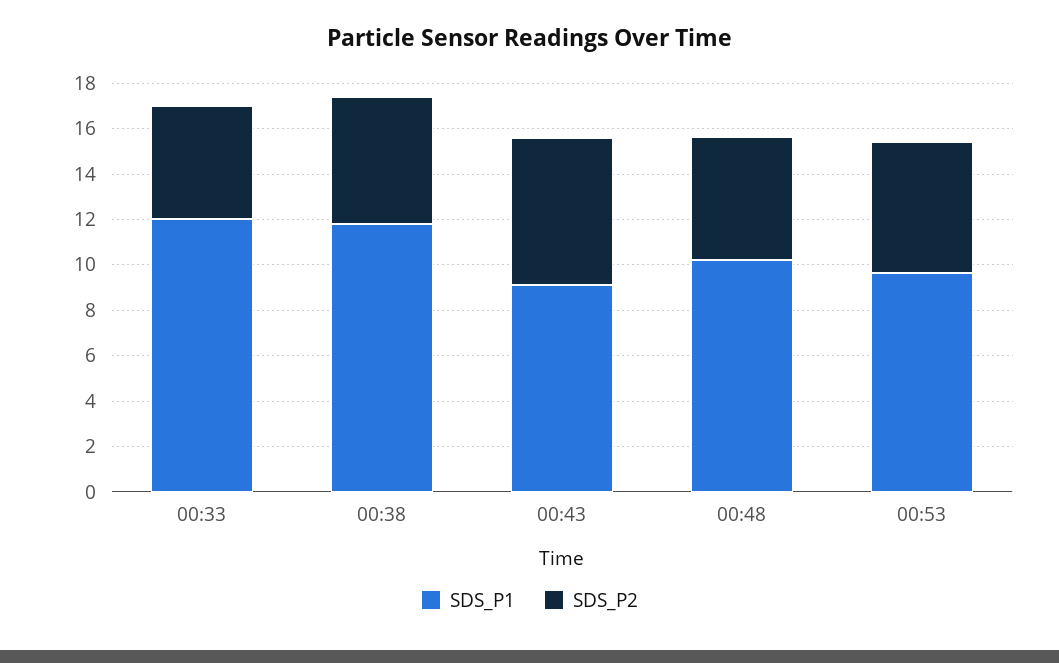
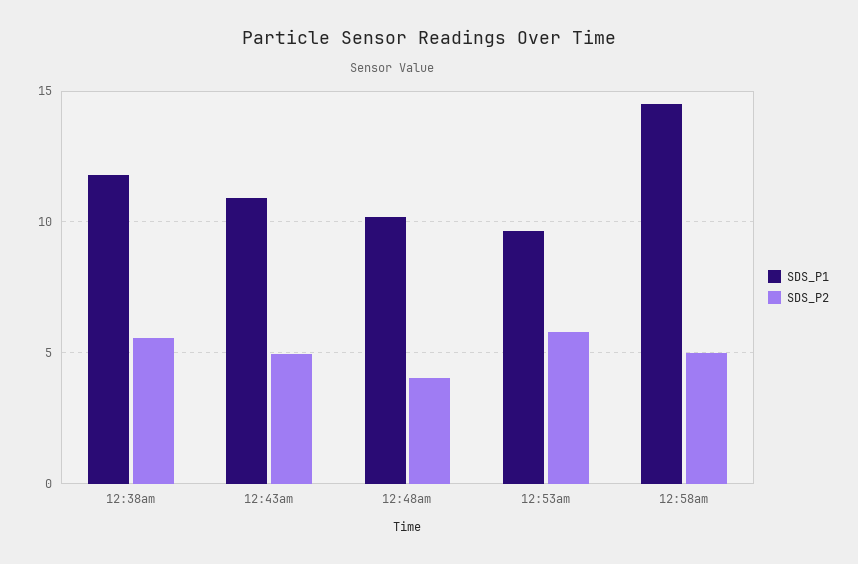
SDS_P1, 00:33: 12 -> none
SDS_P2, 00:33: 5 -> none
SDS_P1, 00:43: 9 -> 11
SDS_P2, 00:43: 6.5 -> 5
SDS_P2, 00:48: 5.5 -> 4
SDS_P1, 12:58am: none -> 14.5
SDS_P2, 12:58am: none -> 5

